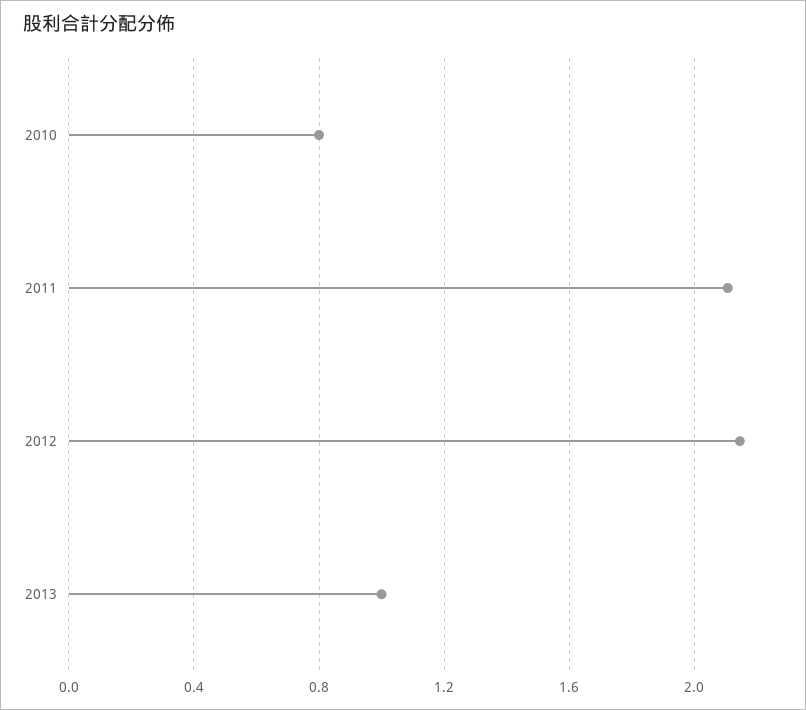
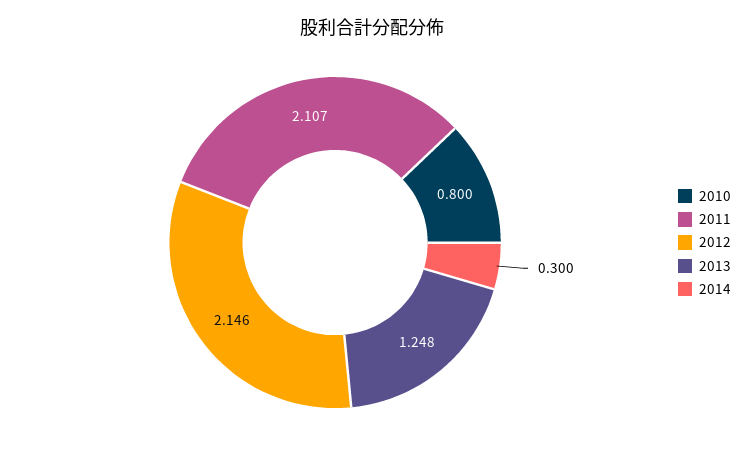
2013: 1 -> 1.248
2014: none -> 0.3

